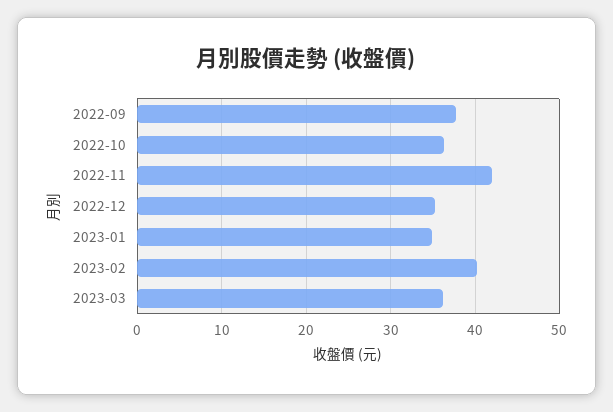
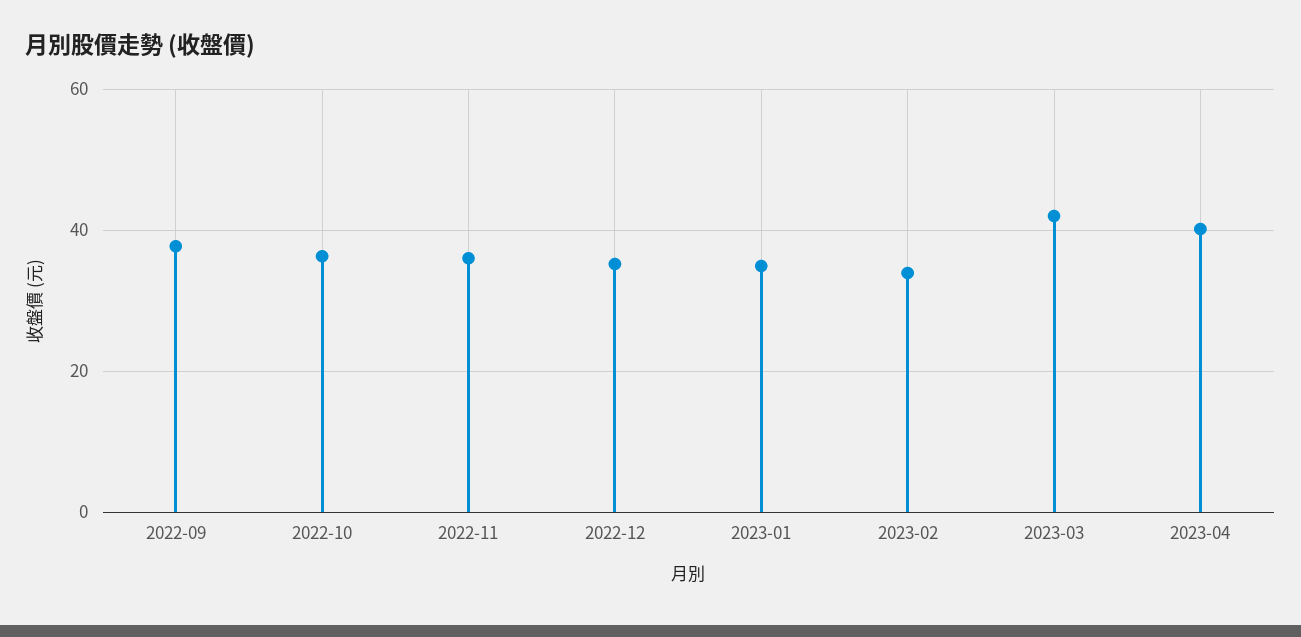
2022-11: 42 -> 36
2023-02: 40 -> 34
2023-03: 36 -> 42
2023-04: none -> 40

